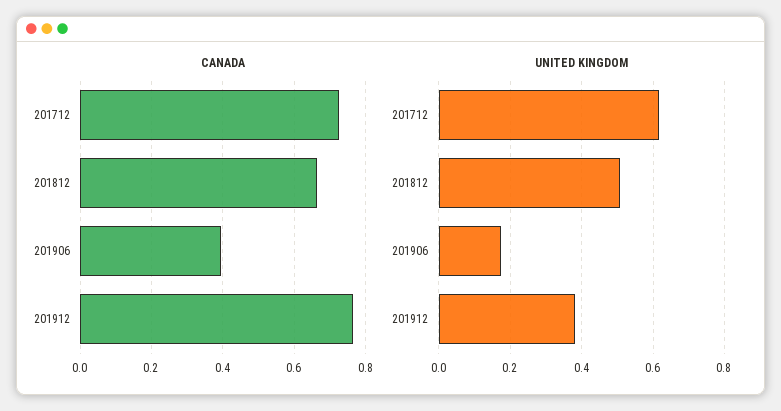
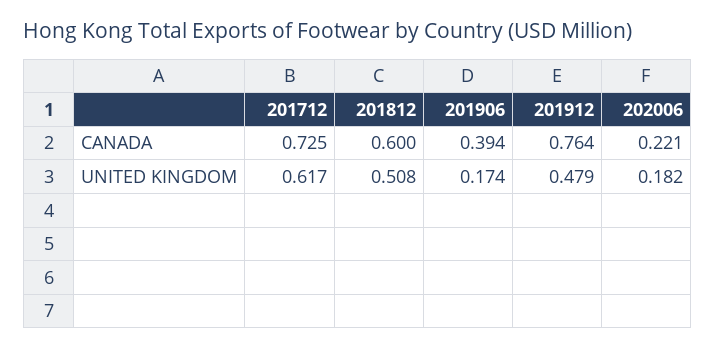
CANADA, 201812: 0.66 -> 0.6
UNITED KINGDOM, 201912: 0.38 -> 0.479
CANADA, 202006: none -> 0.221
UNITED KINGDOM, 202006: none -> 0.182

